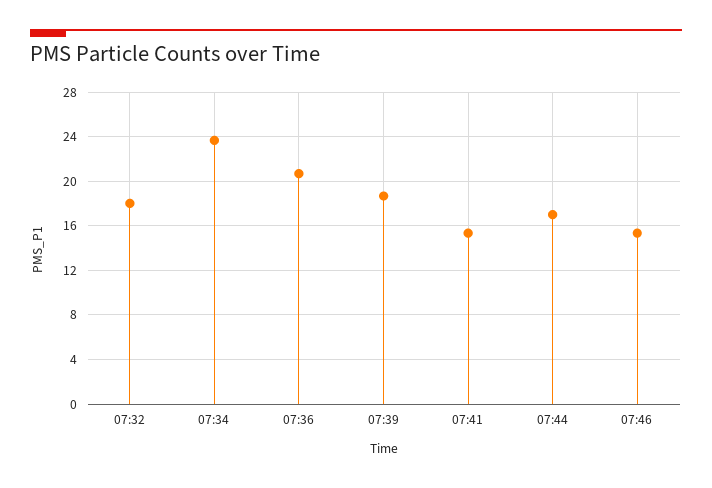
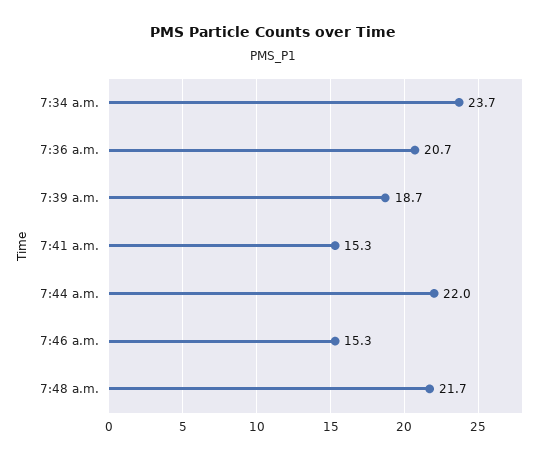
07:32: 18 -> none
07:44: 17 -> 22
7:48 a.m.: none -> 21.7

